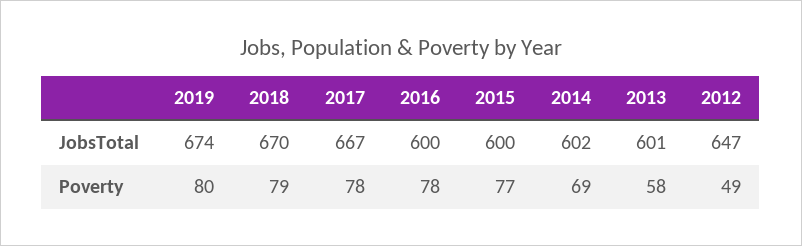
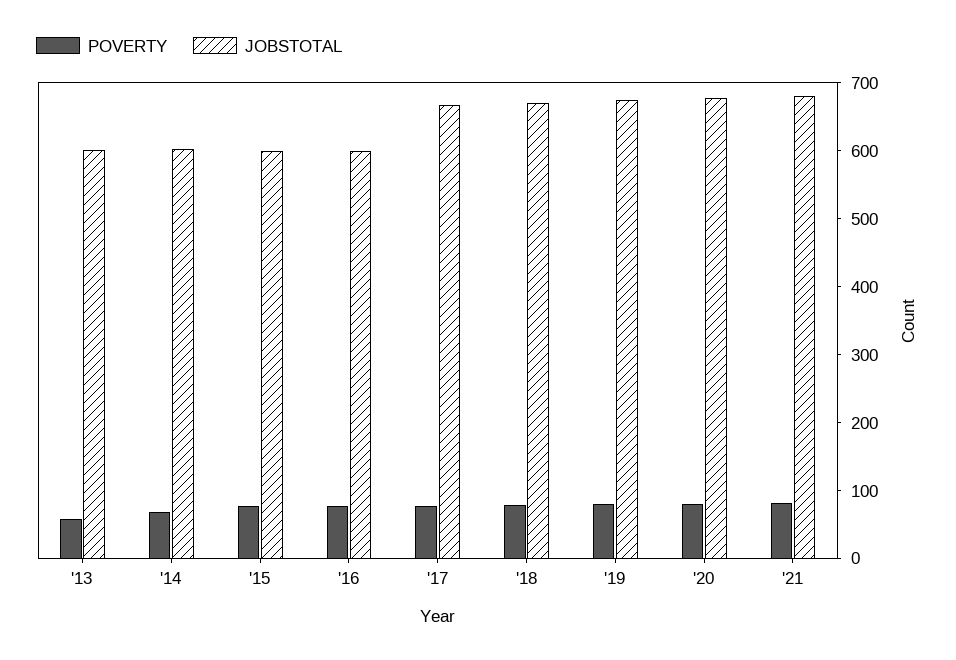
JobsTotal, 2012: 647 -> none
Poverty, 2012: 49 -> none
Poverty, '20: none -> 80
JobsTotal, '20: none -> 680
Poverty, '21: none -> 80
JobsTotal, '21: none -> 680

